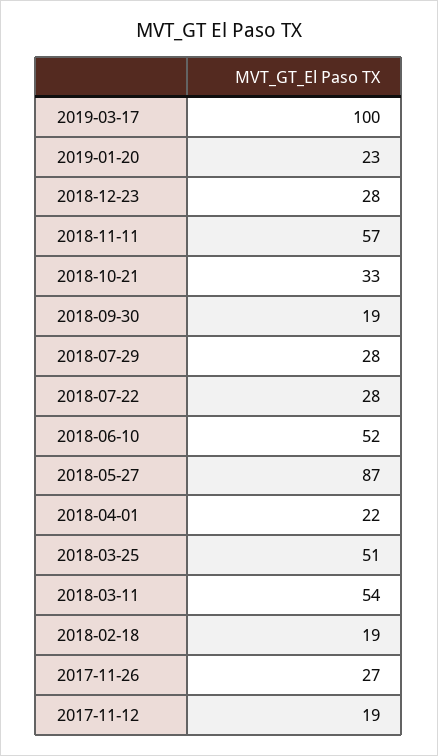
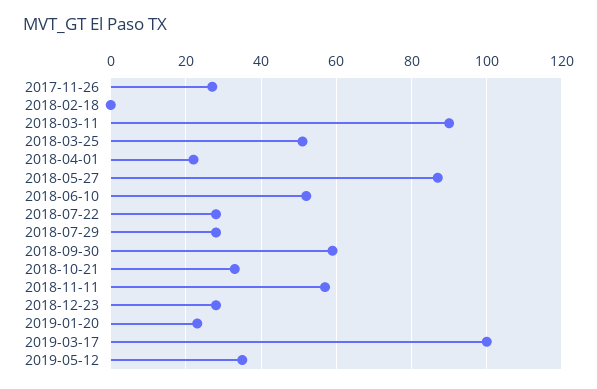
2018-09-30: 19 -> 60
2018-03-11: 54 -> 90
2018-02-18: 19 -> 0
2017-11-12: 19 -> none
2019-05-12: none -> 35

